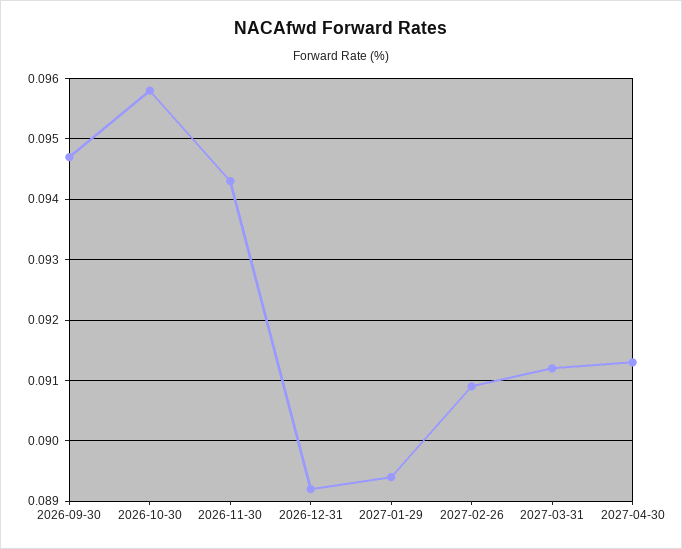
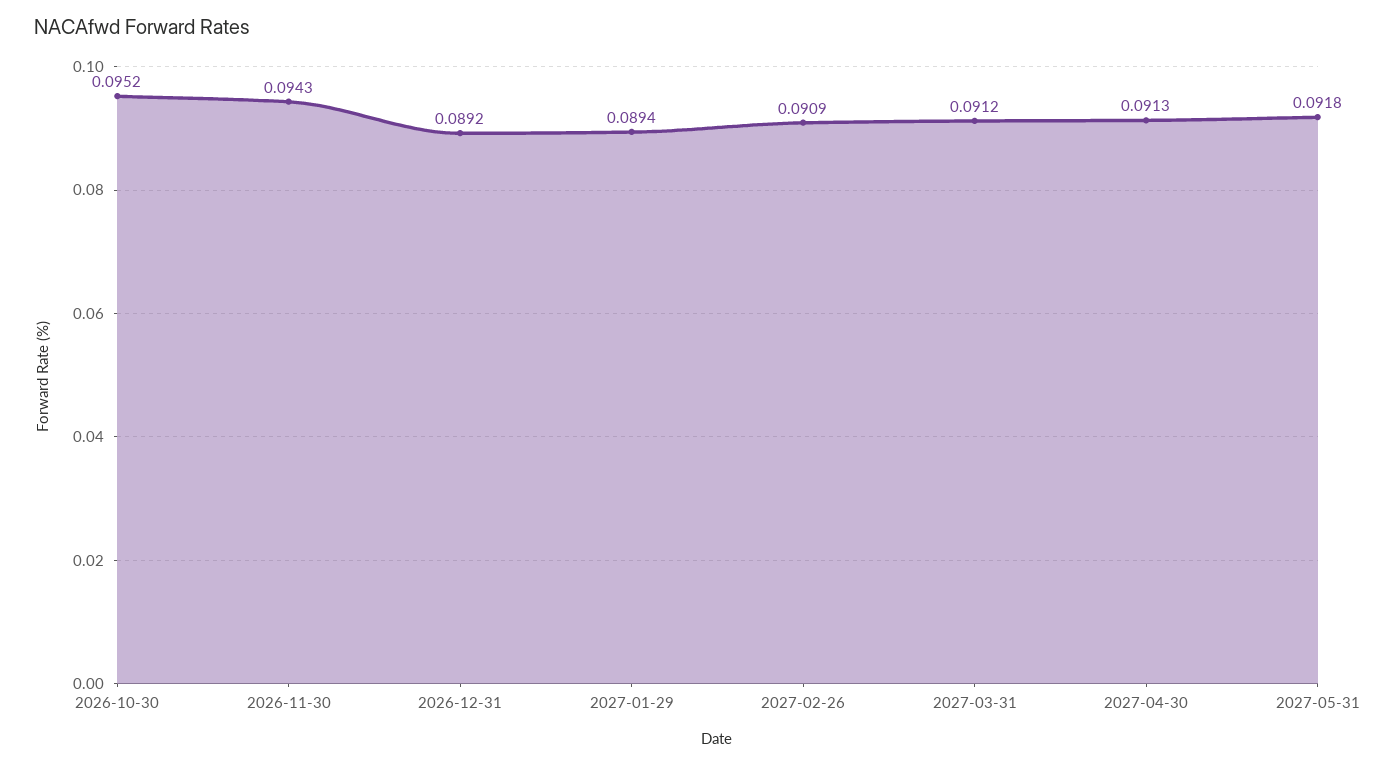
2026-09-30: 0.0947 -> none
2026-10-30: 0.0958 -> 0.0952
2027-05-31: none -> 0.0918

